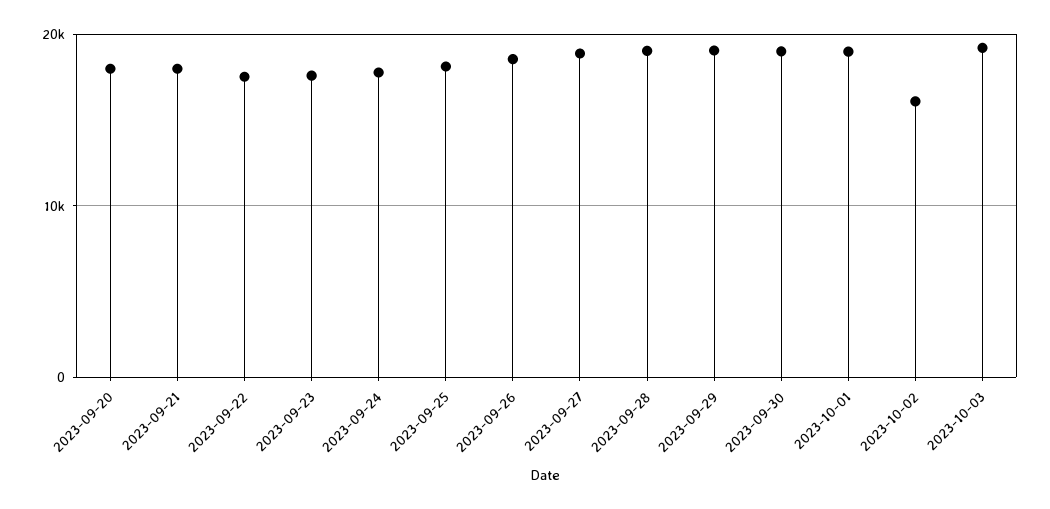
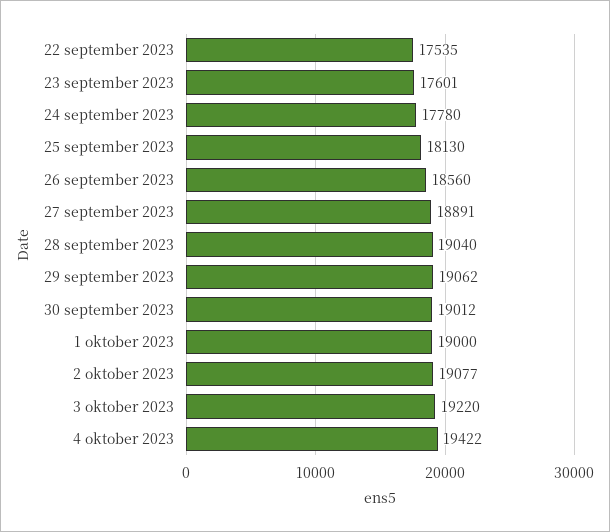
2023-09-20: 18000 -> none
2023-09-21: 18000 -> none
2023-10-02: 16000 -> 19077
4 oktober 2023: none -> 19422

